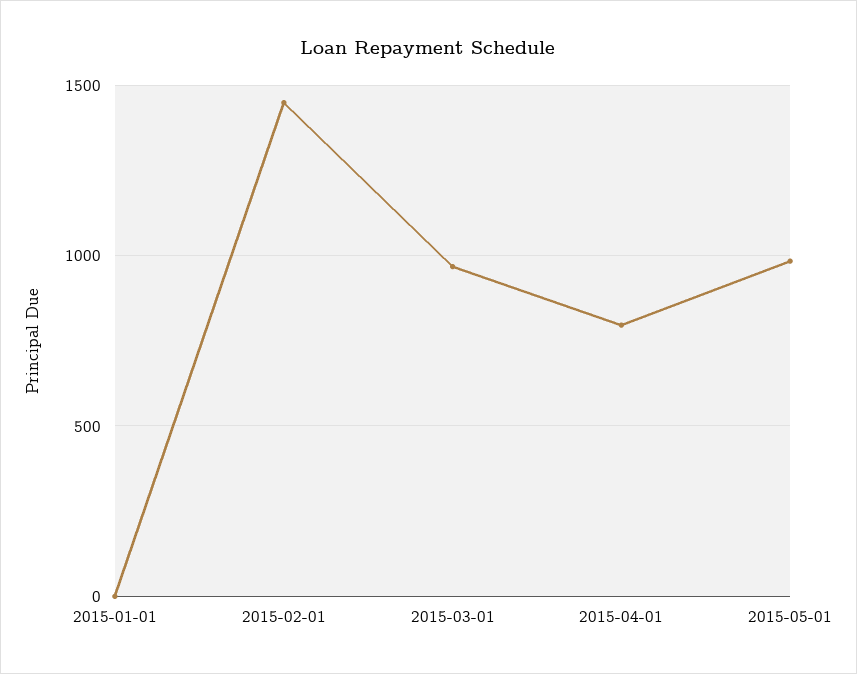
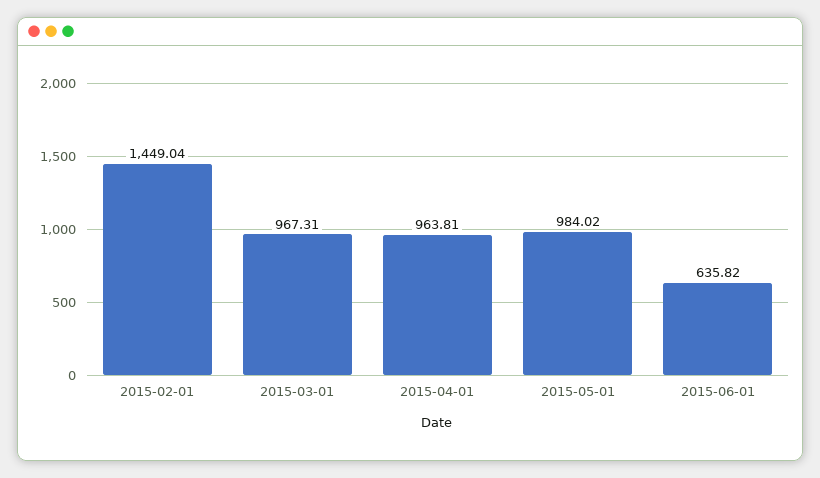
2015-01-01: 0 -> none
2015-04-01: 800 -> 963.81
2015-06-01: none -> 635.82

